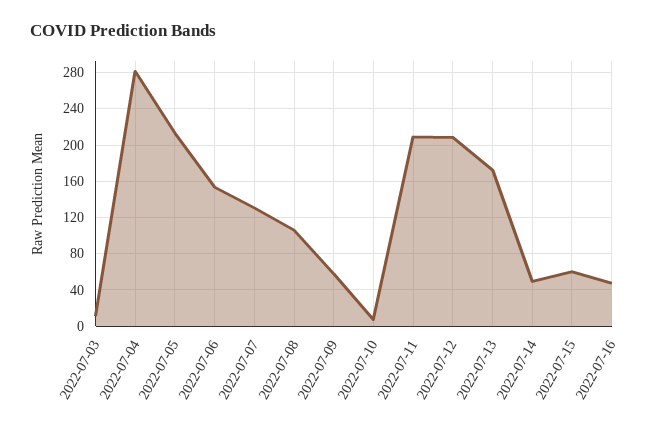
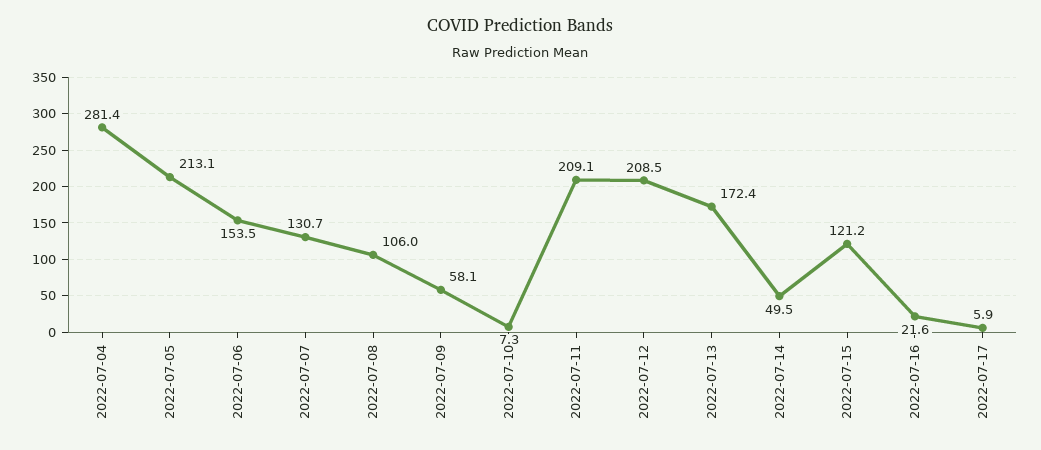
2022-07-03: 10 -> none
2022-07-15: 60 -> 121.2
2022-07-16: 50 -> 21.6
2022-07-17: none -> 5.9

